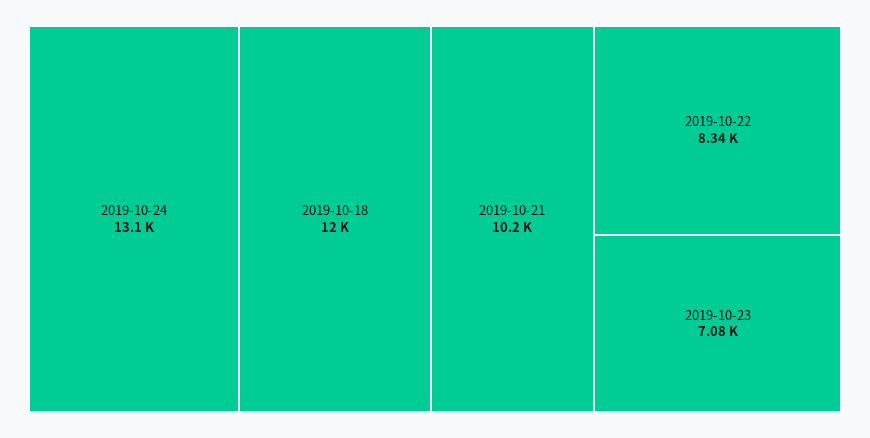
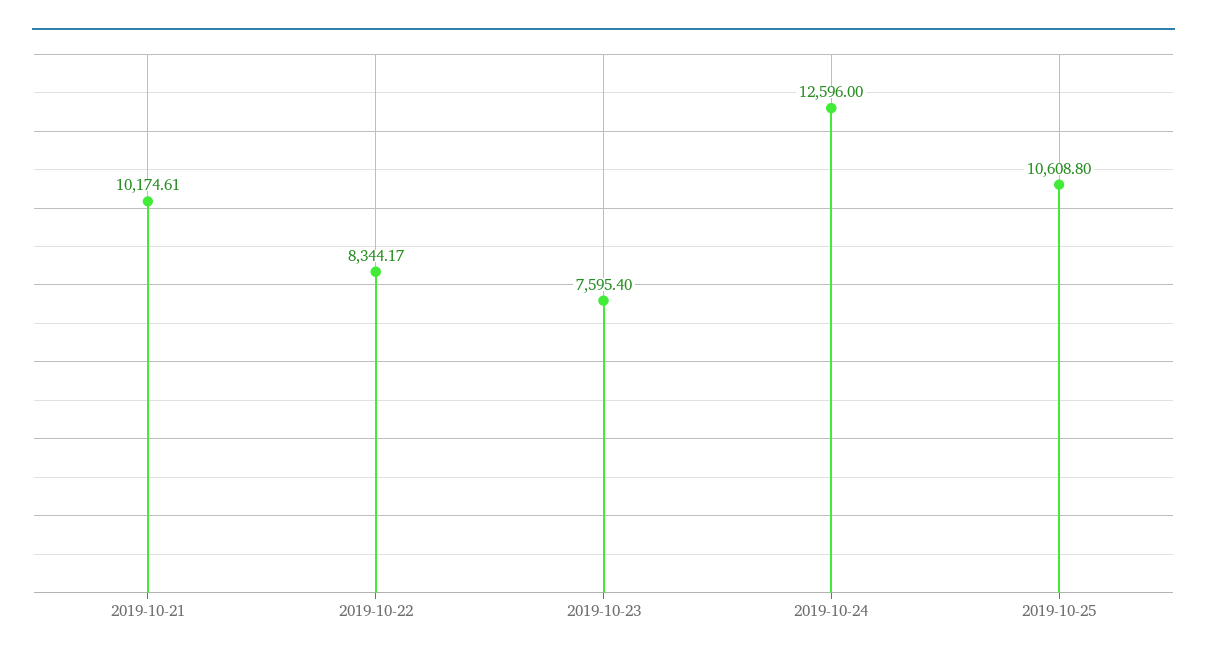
2019-10-24: 13100 -> 12596
2019-10-18: 12000 -> none
2019-10-23: 7080 -> 7595.4
2019-10-25: none -> 10608.8

